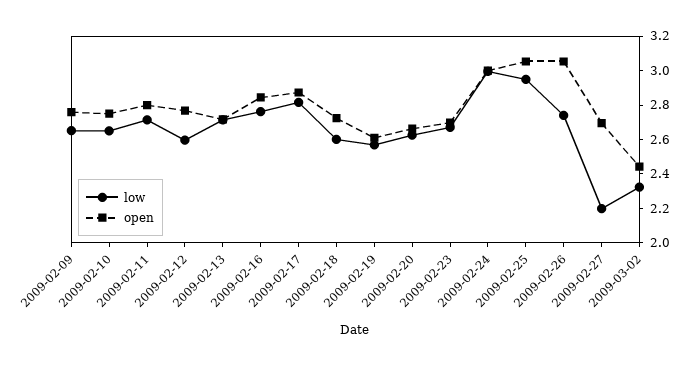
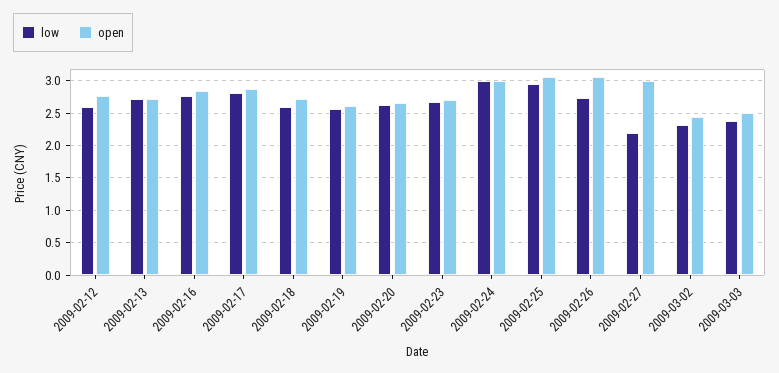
low, 2009-02-09: 2.65 -> none
open, 2009-02-09: 2.75 -> none
low, 2009-02-10: 2.65 -> none
open, 2009-02-10: 2.75 -> none
low, 2009-02-11: 2.7 -> none
open, 2009-02-11: 2.8 -> none
open, 2009-02-27: 2.7 -> 3
low, 2009-03-03: none -> 2.4
open, 2009-03-03: none -> 2.5

